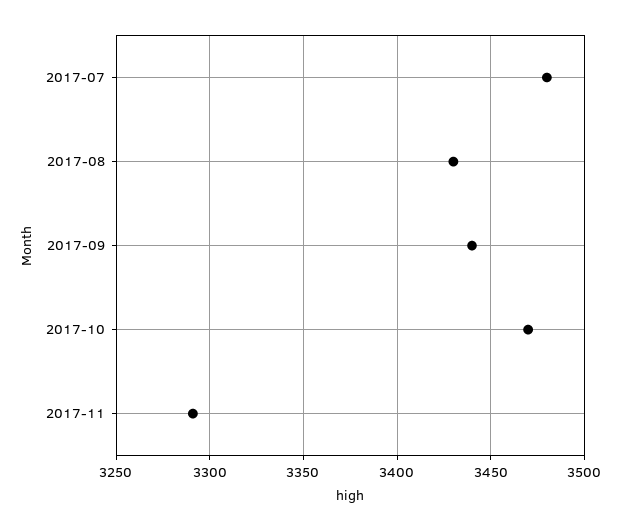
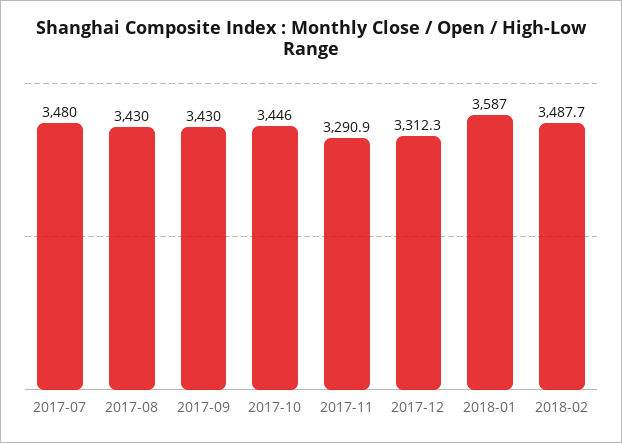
2017-09: 3440 -> 3430
2017-10: 3470 -> 3446
2017-12: none -> 3312.3
2018-01: none -> 3587
2018-02: none -> 3487.7

